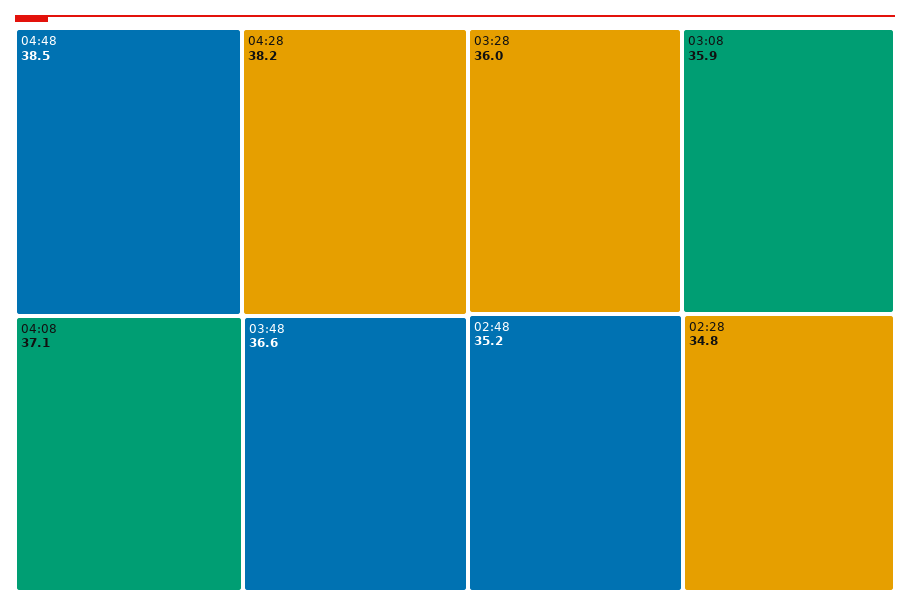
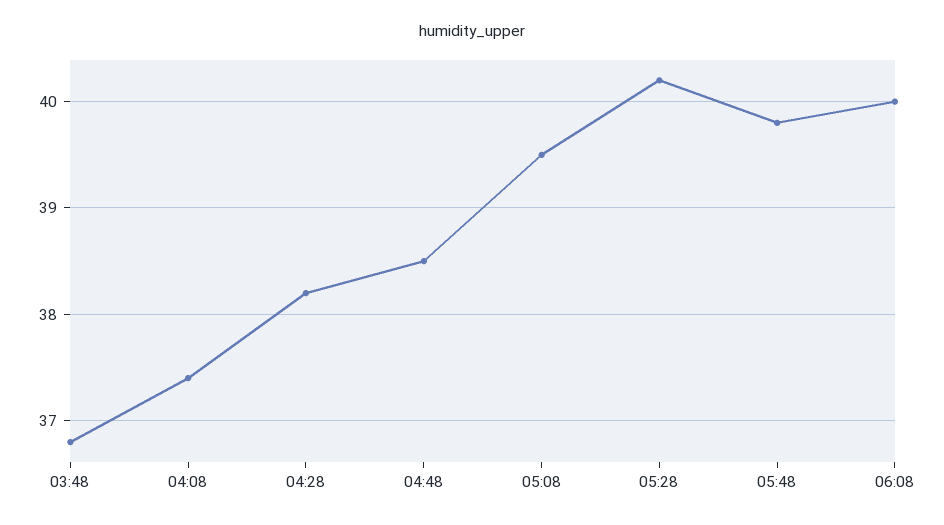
04:08: 37.1 -> 37.4
03:48: 36.6 -> 36.8
03:28: 36 -> none
03:08: 35.9 -> none
02:48: 35.2 -> none
02:28: 34.8 -> none
05:08: none -> 39.5
05:28: none -> 40.2
05:48: none -> 39.8
06:08: none -> 40

